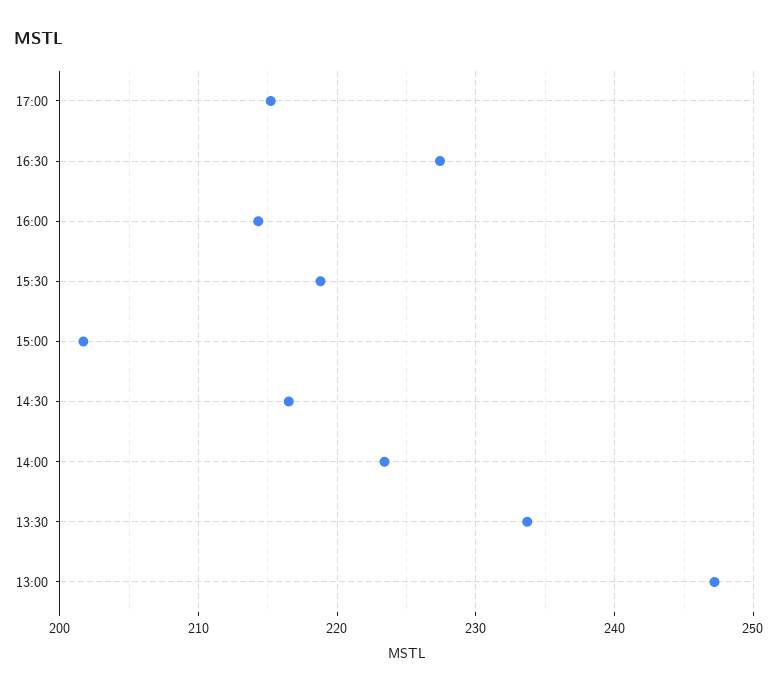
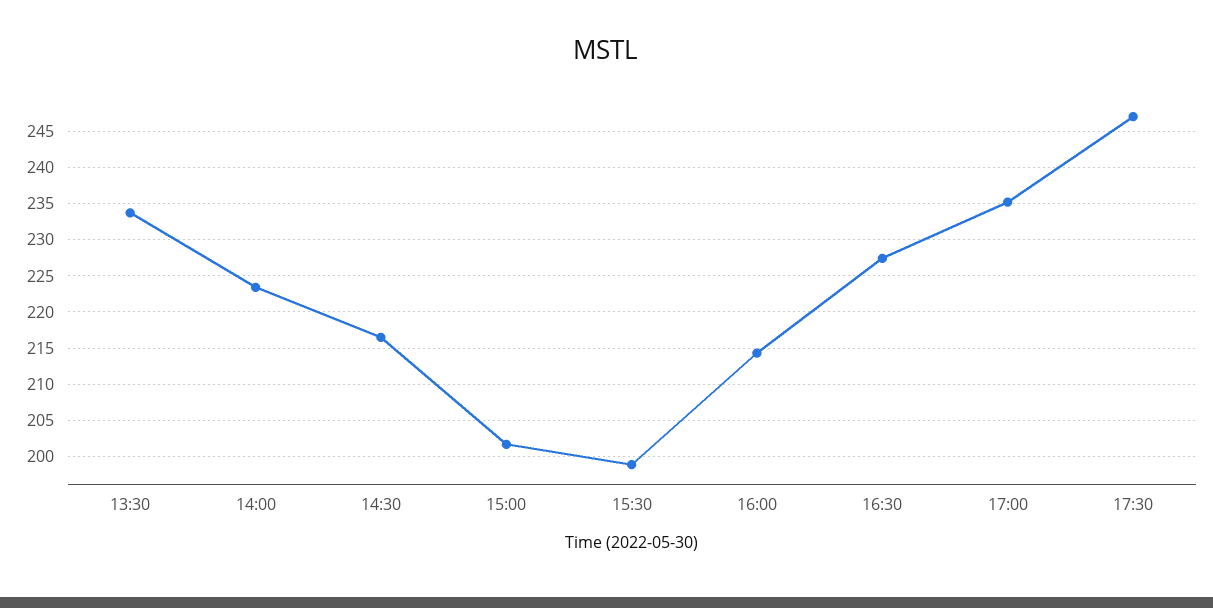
17:00: 215 -> 235
15:30: 219 -> 199
13:00: 247 -> none
17:30: none -> 247

